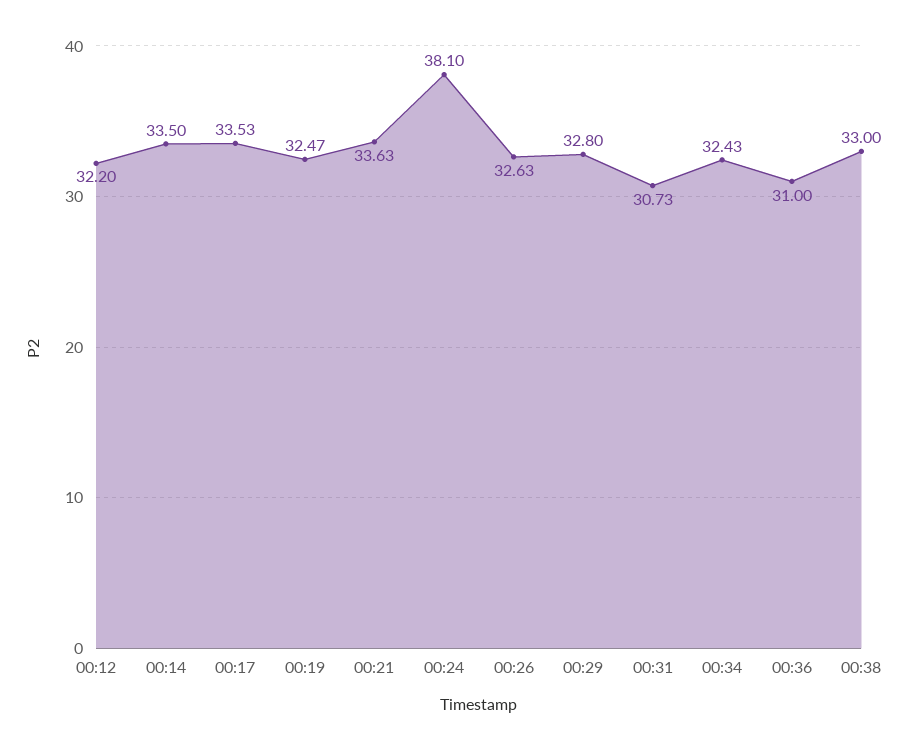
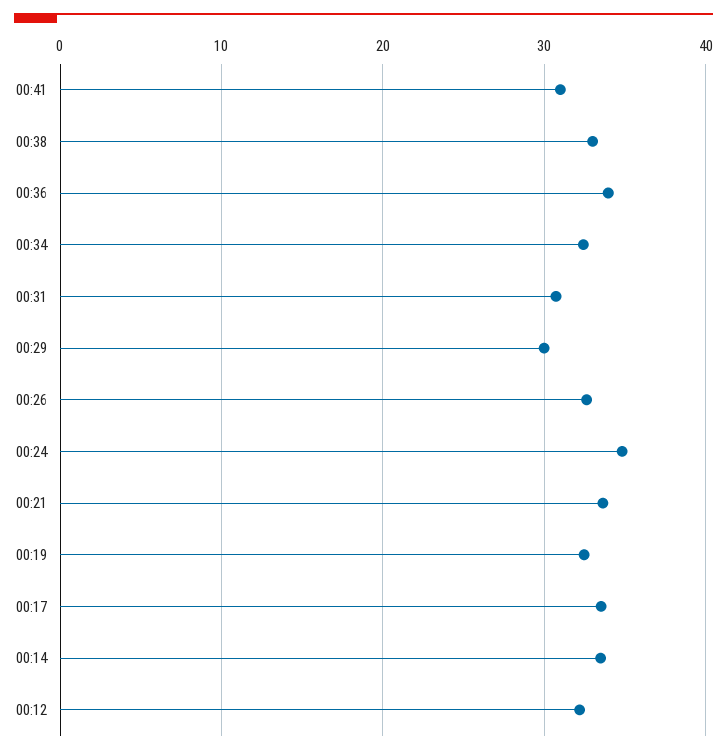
00:24: 38.1 -> 35
00:29: 32.8 -> 30
00:36: 31 -> 34
00:41: none -> 31

